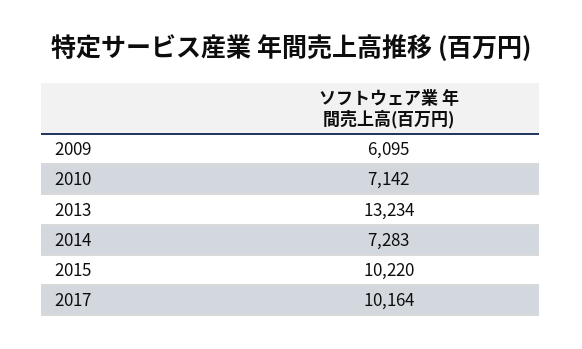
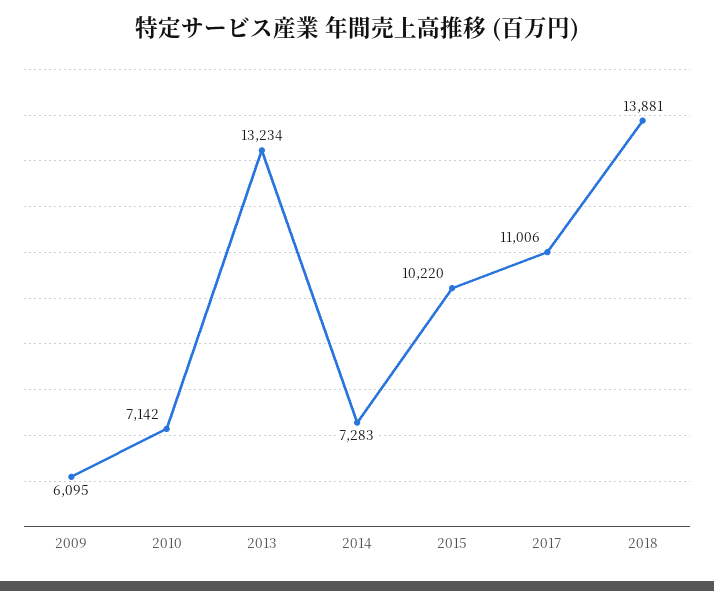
2017: 10164 -> 11006
2018: none -> 13881

